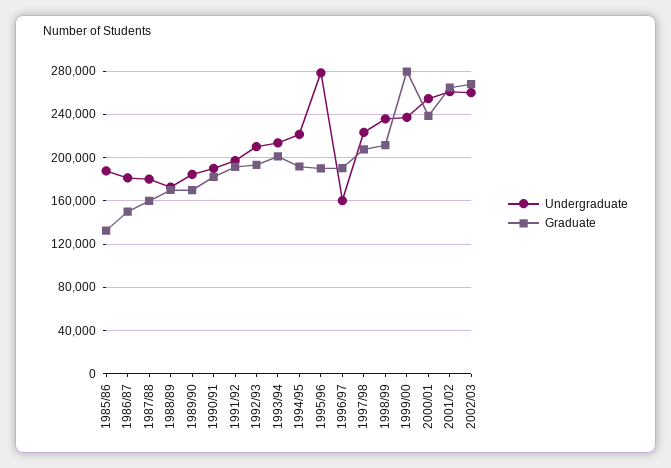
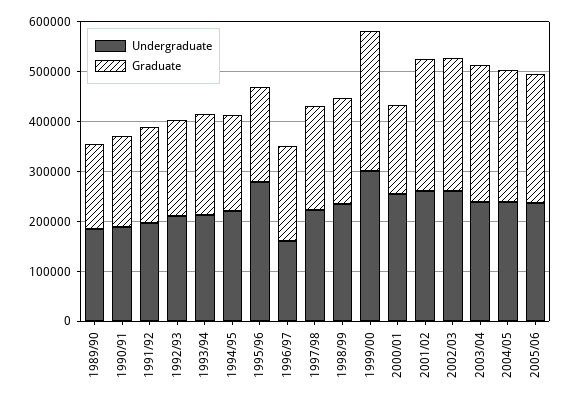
Undergraduate, 1985/86: 190000 -> none
Graduate, 1985/86: 130000 -> none
Undergraduate, 1986/87: 180000 -> none
Graduate, 1986/87: 150000 -> none
Undergraduate, 1987/88: 180000 -> none
Graduate, 1987/88: 160000 -> none
Undergraduate, 1988/89: 170000 -> none
Graduate, 1988/89: 170000 -> none
Undergraduate, 1999/00: 240000 -> 300000
Graduate, 2000/01: 240000 -> 180000
Undergraduate, 2003/04: none -> 240000
Graduate, 2003/04: none -> 280000
Undergraduate, 2004/05: none -> 240000
Graduate, 2004/05: none -> 260000
Undergraduate, 2005/06: none -> 240000
Graduate, 2005/06: none -> 260000

